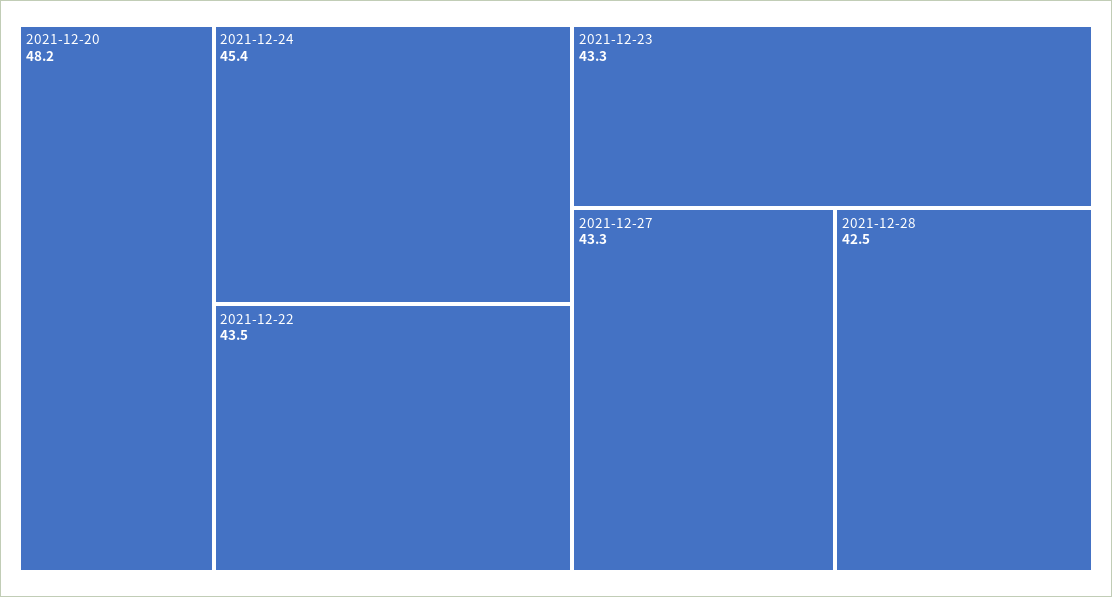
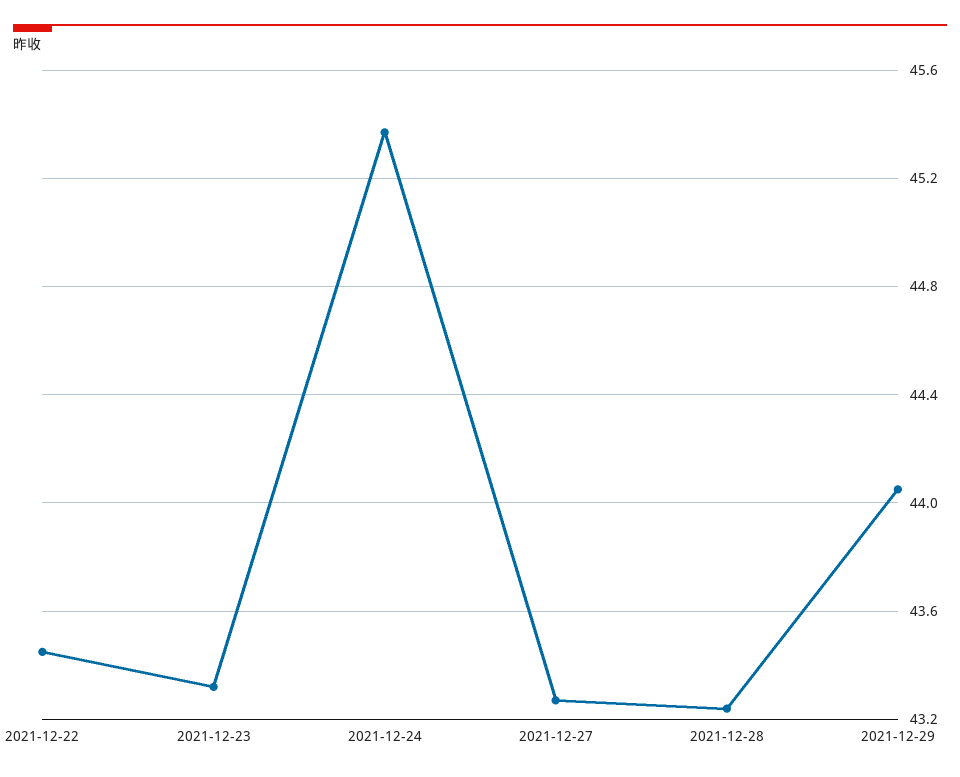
2021-12-20: 48.2 -> none
2021-12-28: 42.5 -> 43.25
2021-12-29: none -> 44.05

